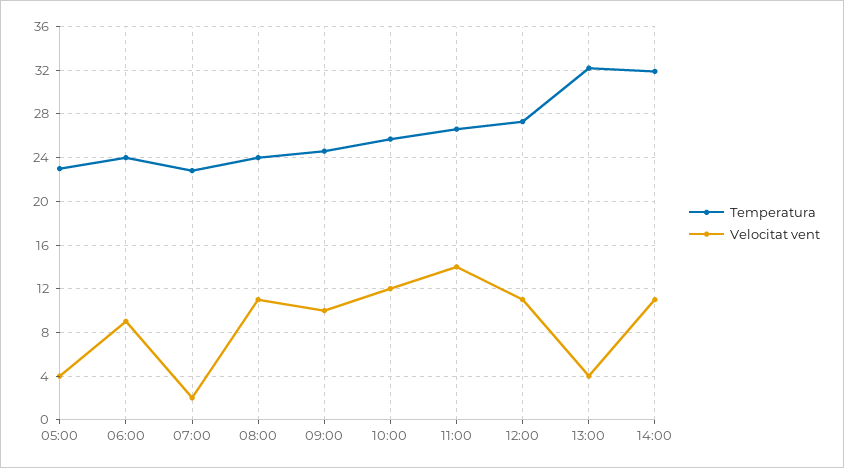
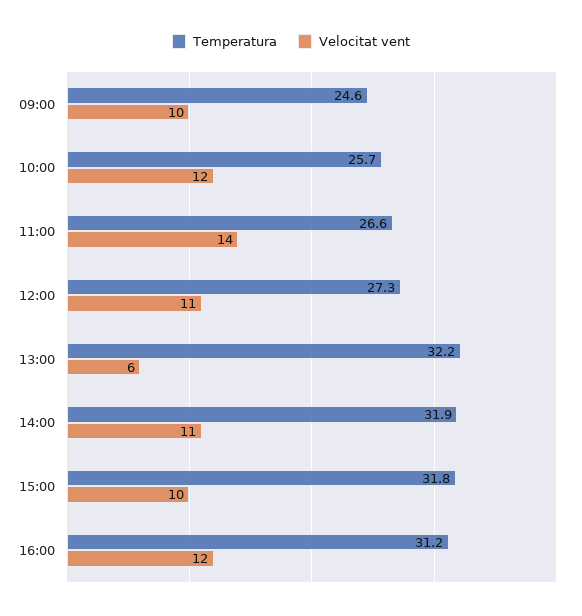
Temperatura, 05:00: 23 -> none
Velocitat vent, 05:00: 4 -> none
Temperatura, 06:00: 24 -> none
Velocitat vent, 06:00: 9 -> none
Temperatura, 07:00: 23 -> none
Velocitat vent, 07:00: 2 -> none
Temperatura, 08:00: 24 -> none
Velocitat vent, 08:00: 11 -> none
Velocitat vent, 13:00: 4 -> 6
Temperatura, 15:00: none -> 31.8
Velocitat vent, 15:00: none -> 10
Temperatura, 16:00: none -> 31.2
Velocitat vent, 16:00: none -> 12

